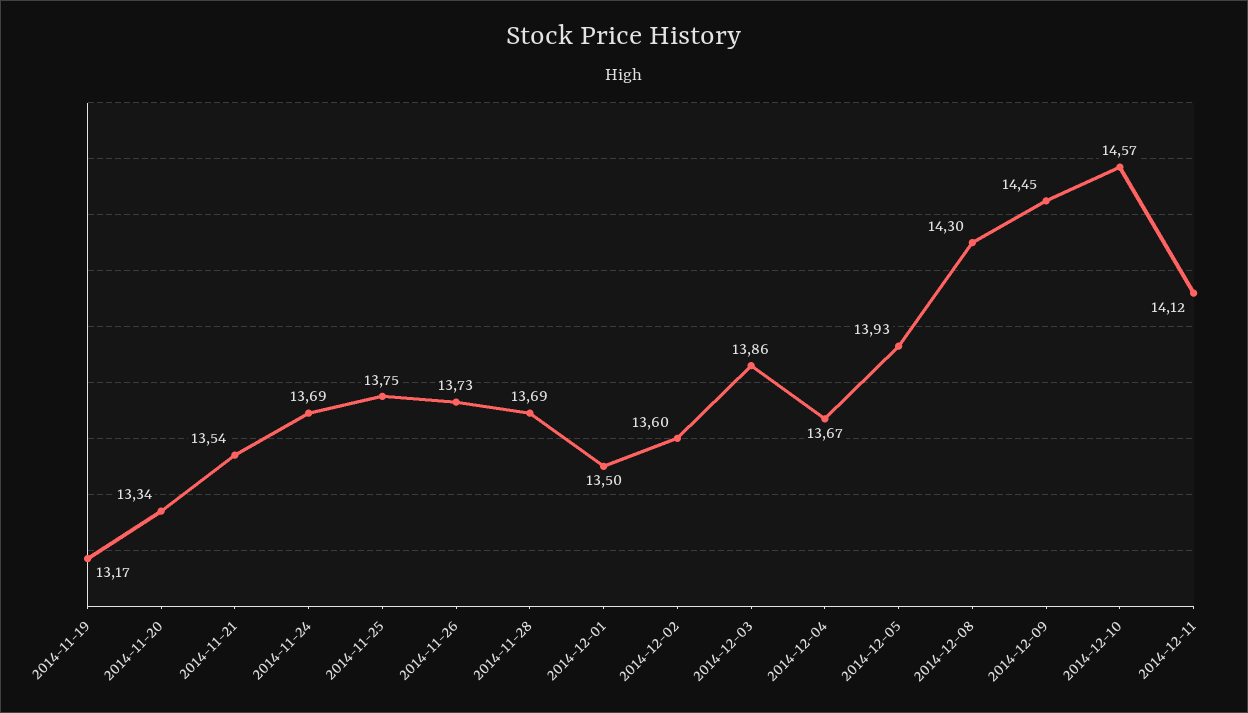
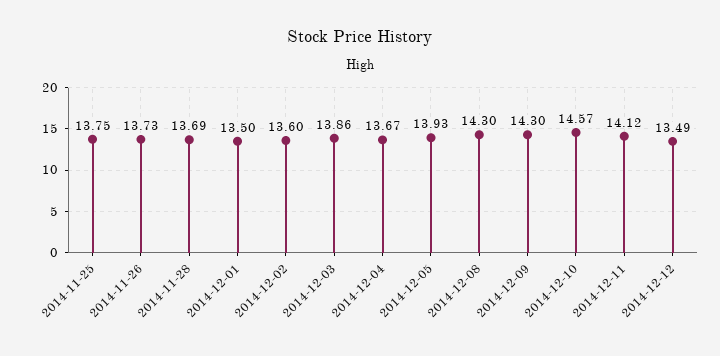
2014-11-19: 13.17 -> none
2014-11-20: 13.34 -> none
2014-11-21: 13.54 -> none
2014-11-24: 13.69 -> none
2014-12-09: 14.45 -> 14.3
2014-12-12: none -> 13.49

